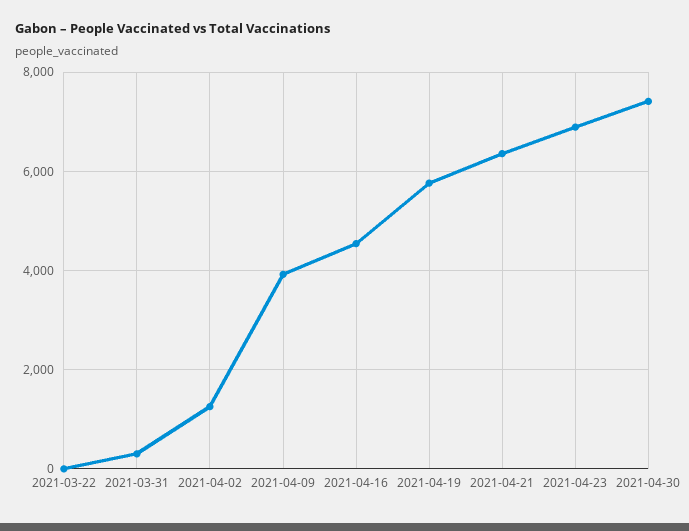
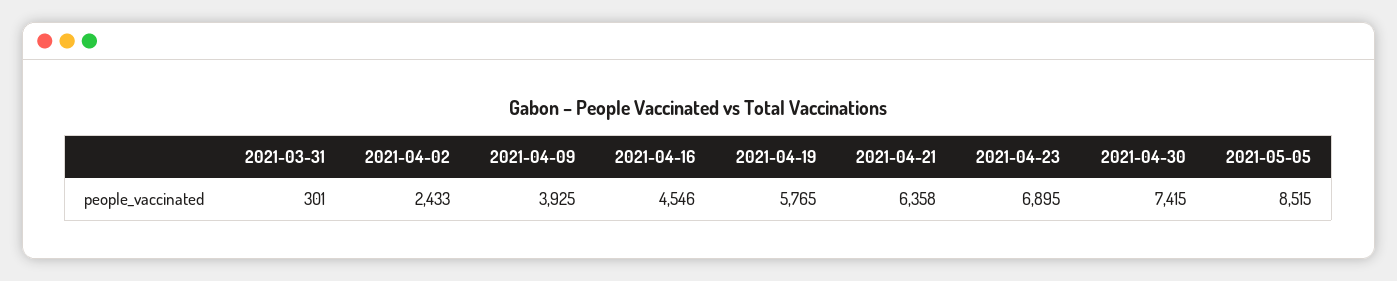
2021-03-22: 0 -> none
2021-04-02: 1200 -> 2433
2021-05-05: none -> 8515

